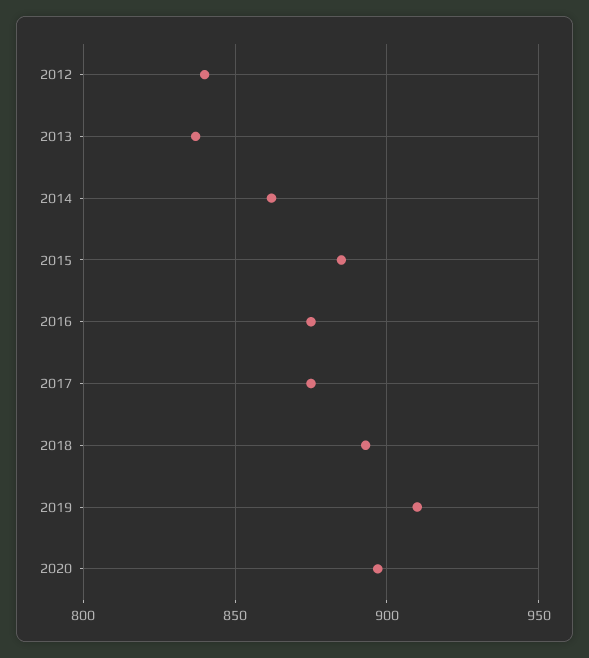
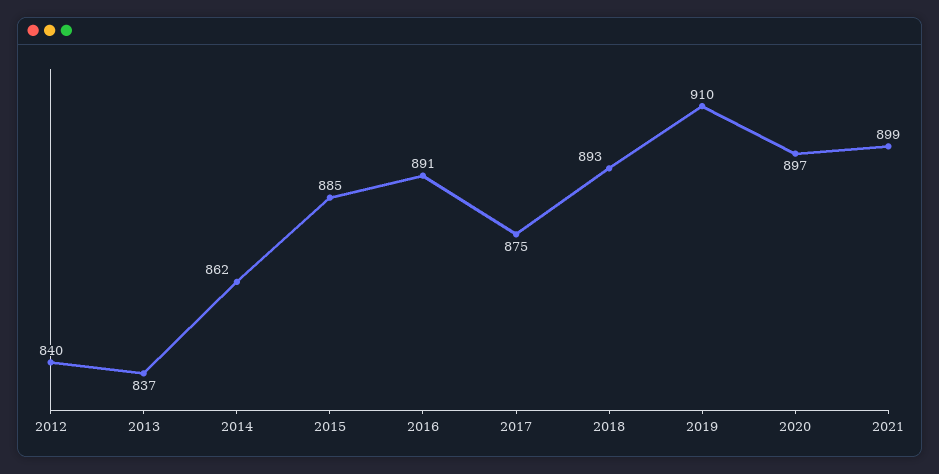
2016: 875 -> 891
2021: none -> 899

